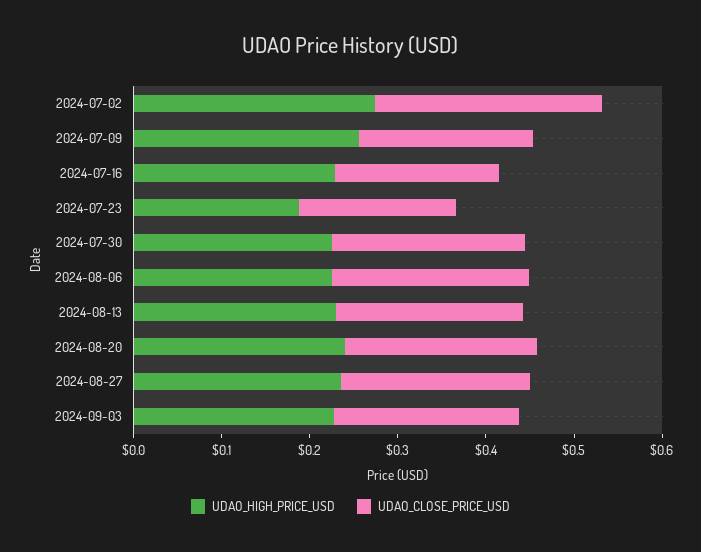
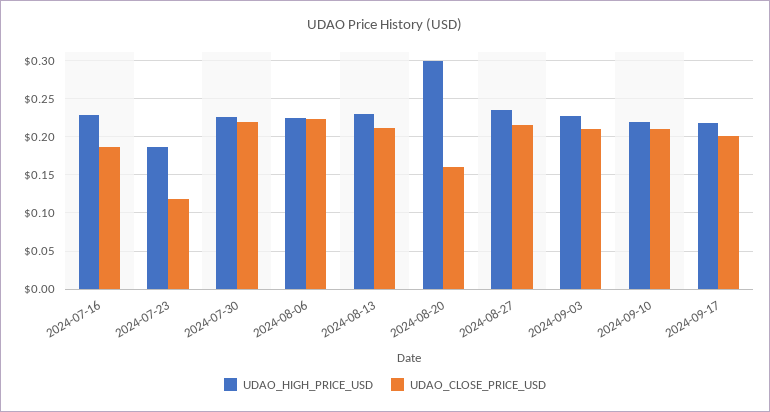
UDAO_HIGH_PRICE_USD, 2024-07-02: 0.28 -> none
UDAO_CLOSE_PRICE_USD, 2024-07-02: 0.26 -> none
UDAO_HIGH_PRICE_USD, 2024-07-09: 0.26 -> none
UDAO_CLOSE_PRICE_USD, 2024-07-09: 0.2 -> none
UDAO_CLOSE_PRICE_USD, 2024-07-23: 0.18 -> 0.12
UDAO_HIGH_PRICE_USD, 2024-08-20: 0.24 -> 0.3
UDAO_CLOSE_PRICE_USD, 2024-08-20: 0.22 -> 0.16
UDAO_HIGH_PRICE_USD, 2024-09-10: none -> 0.22
UDAO_CLOSE_PRICE_USD, 2024-09-10: none -> 0.21
UDAO_HIGH_PRICE_USD, 2024-09-17: none -> 0.22
UDAO_CLOSE_PRICE_USD, 2024-09-17: none -> 0.2

